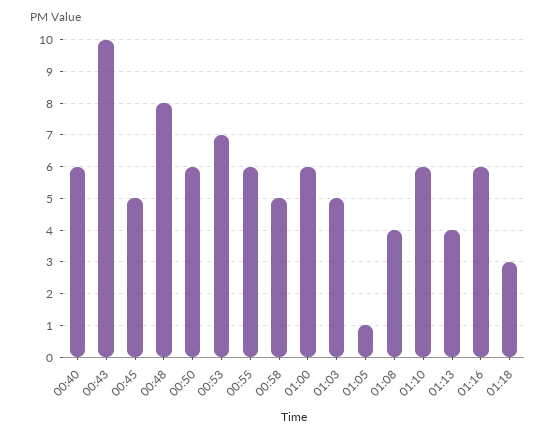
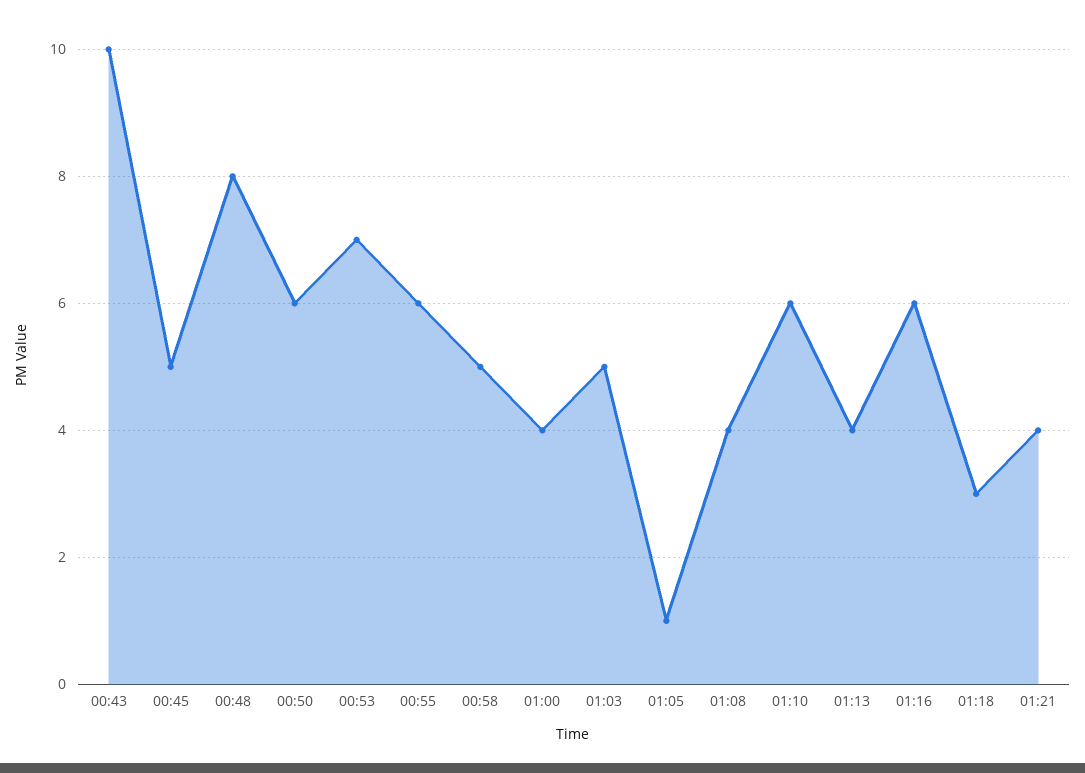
00:40: 6 -> none
01:00: 6 -> 4
01:21: none -> 4

